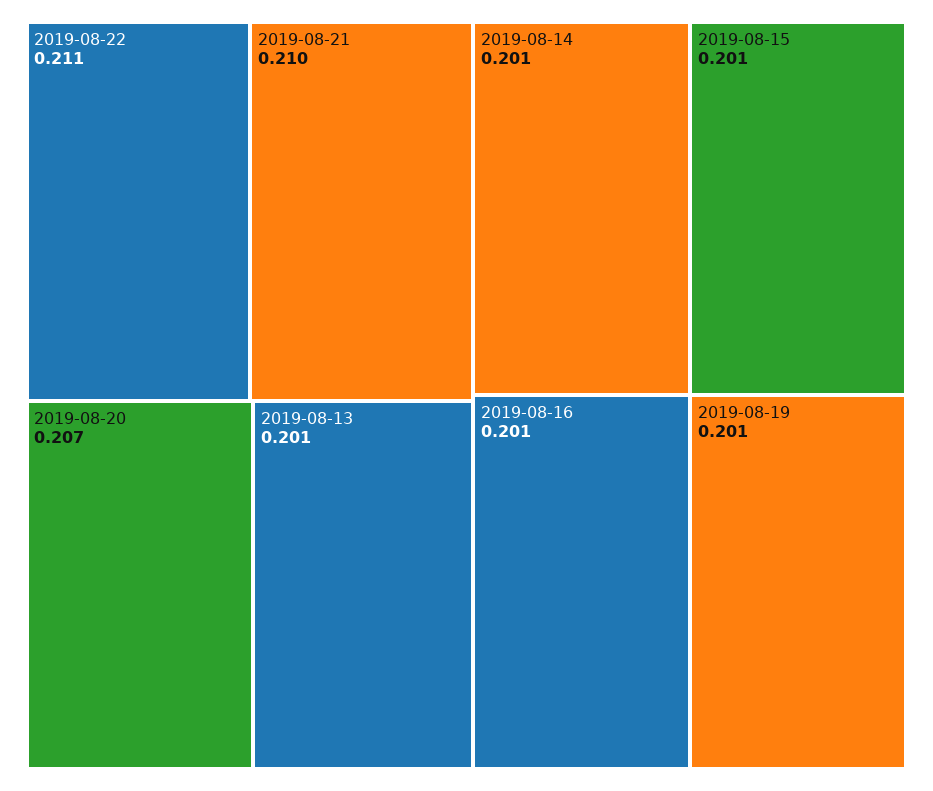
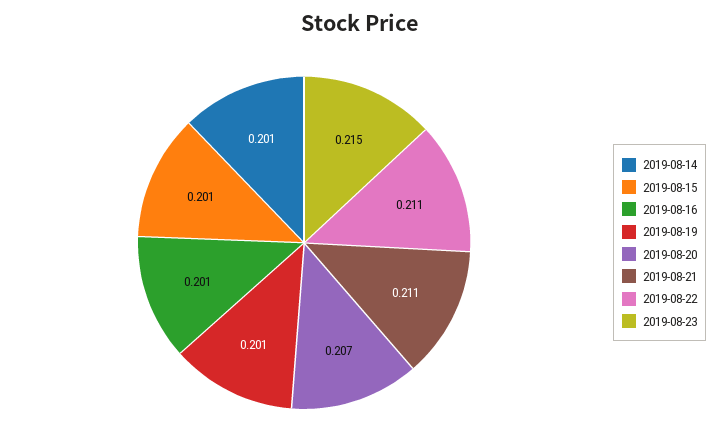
2019-08-21: 0.21 -> 0.211
2019-08-13: 0.201 -> none
2019-08-23: none -> 0.215

